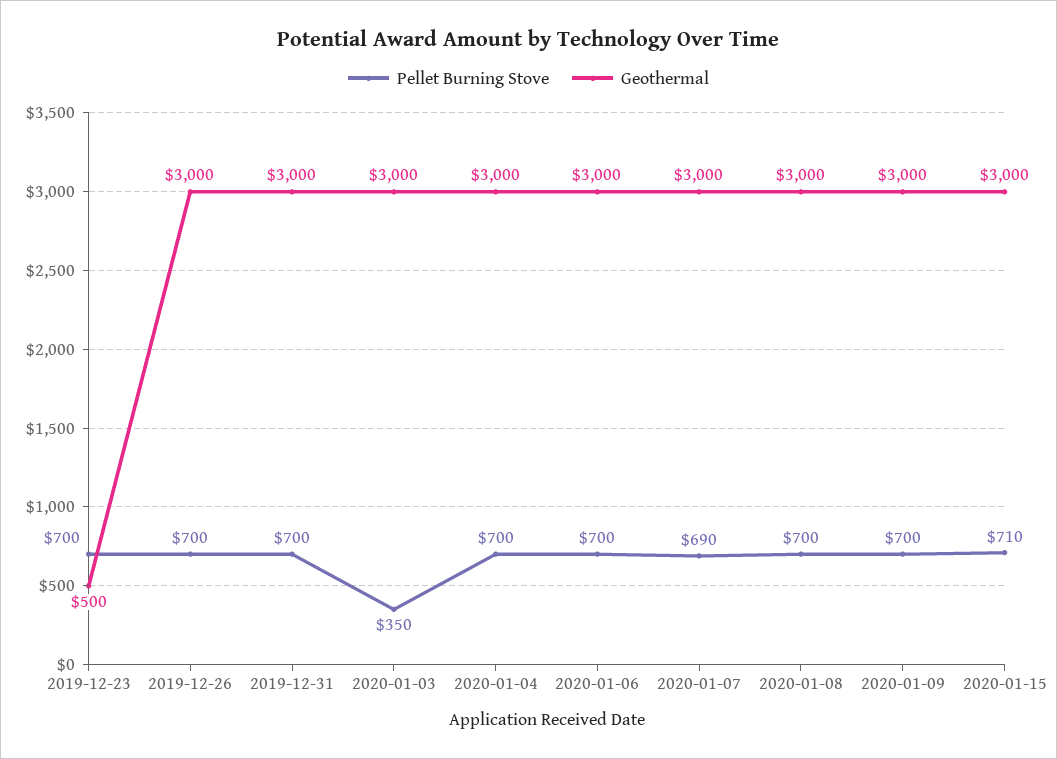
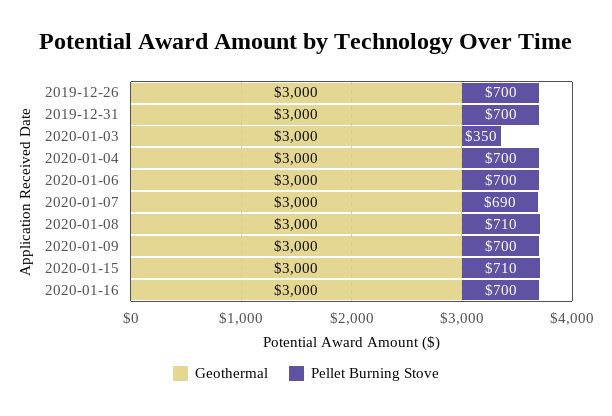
Pellet Burning Stove, 2019-12-23: 700 -> none
Geothermal, 2019-12-23: 500 -> none
Pellet Burning Stove, 2020-01-08: 700 -> 710
Geothermal, 2020-01-16: none -> 3000
Pellet Burning Stove, 2020-01-16: none -> 700

